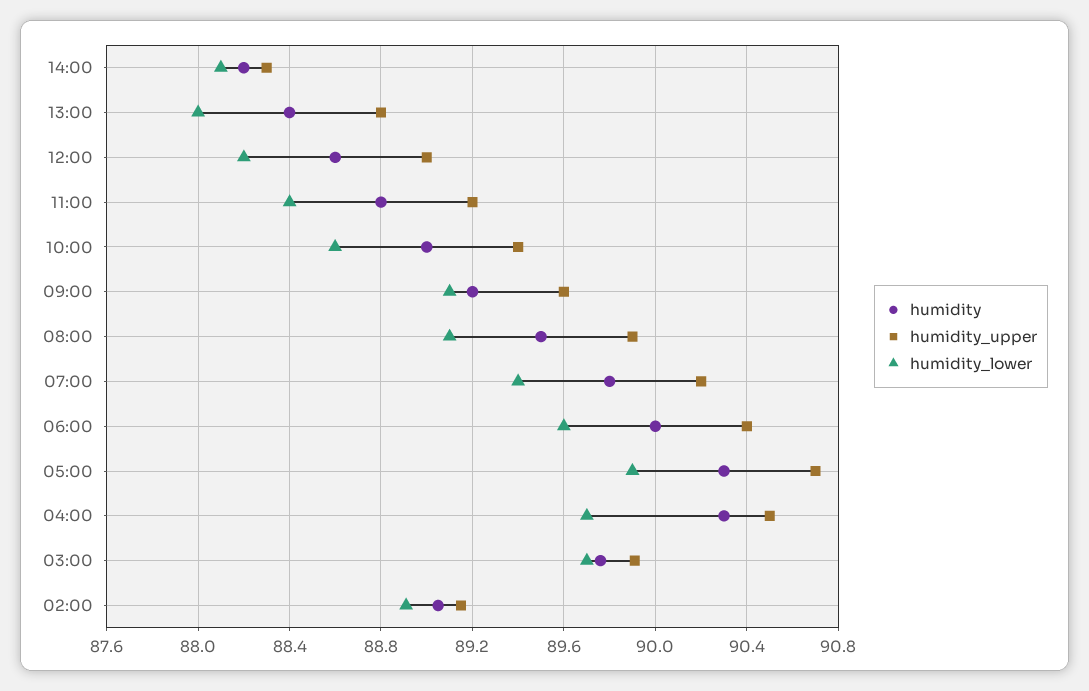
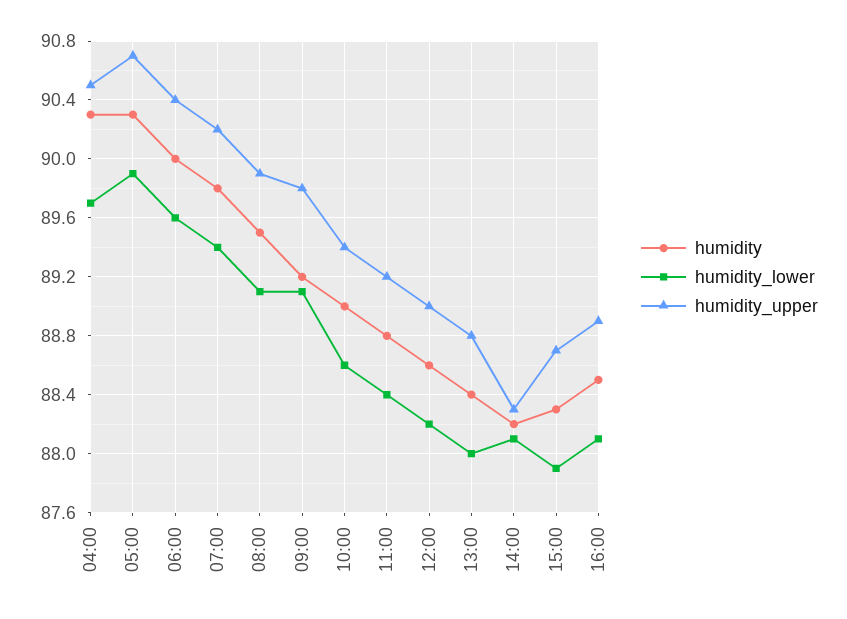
humidity_upper, 09:00: 89.6 -> 89.8
humidity, 03:00: 89.75 -> none
humidity_upper, 03:00: 89.9 -> none
humidity_lower, 03:00: 89.7 -> none
humidity, 02:00: 89.05 -> none
humidity_upper, 02:00: 89.15 -> none
humidity_lower, 02:00: 88.9 -> none
humidity, 15:00: none -> 88.3
humidity_lower, 15:00: none -> 87.9
humidity_upper, 15:00: none -> 88.7
humidity, 16:00: none -> 88.5
humidity_lower, 16:00: none -> 88.1
humidity_upper, 16:00: none -> 88.9

